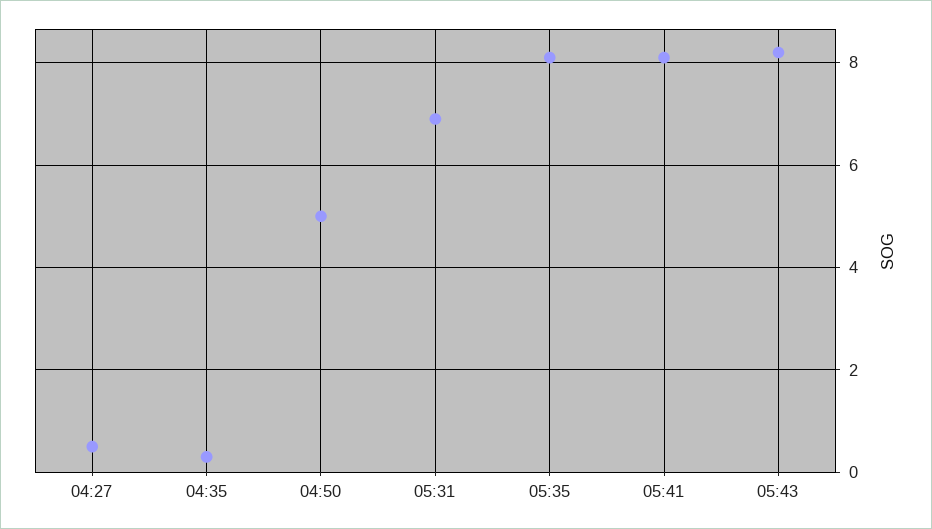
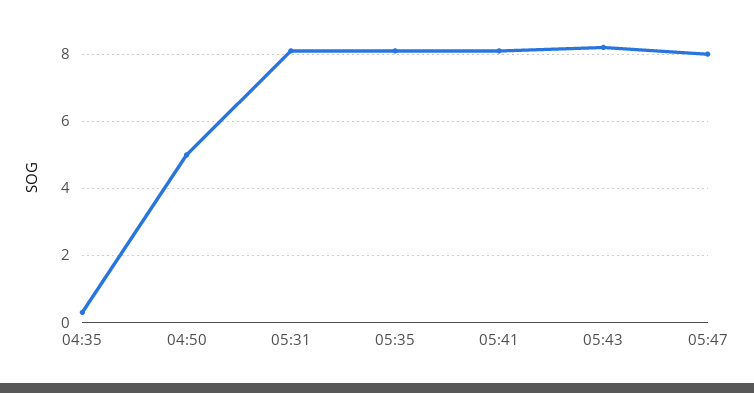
04:27: 0.5 -> none
05:31: 7 -> 8
05:47: none -> 8

